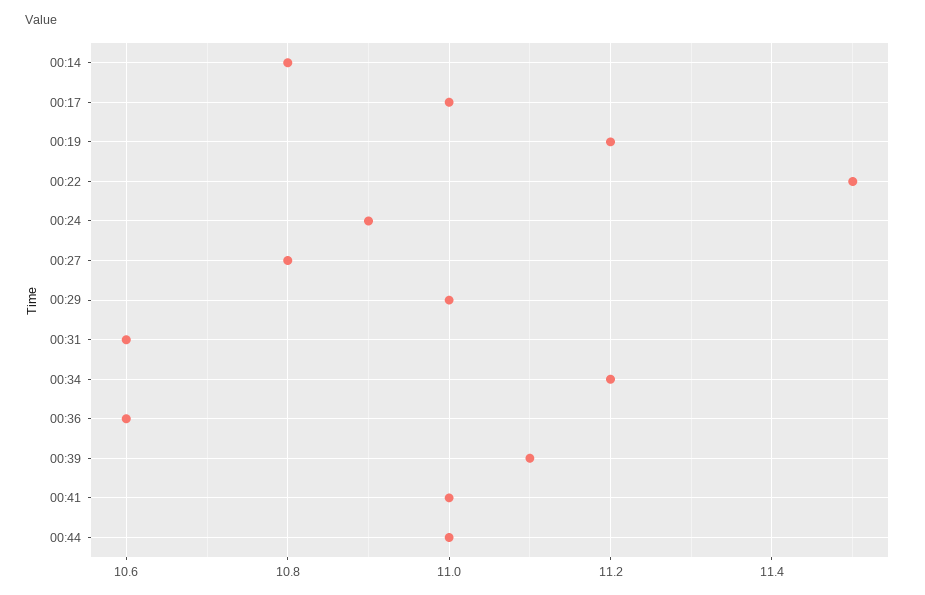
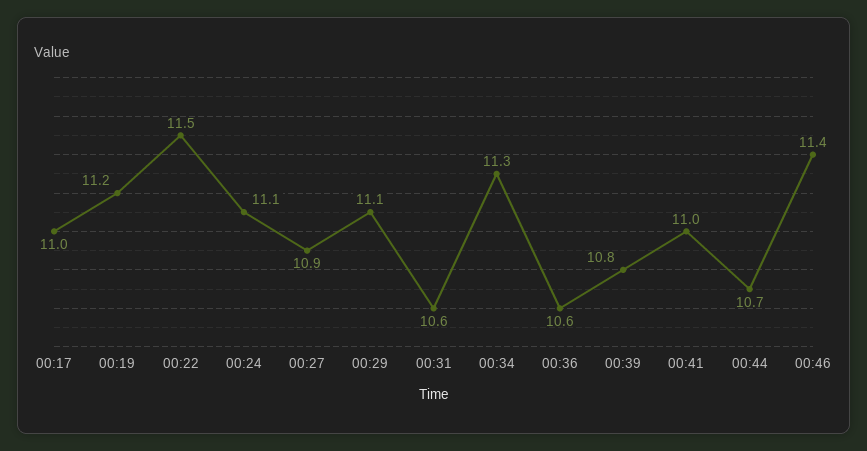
00:14: 10.8 -> none
00:24: 10.9 -> 11.1
00:27: 10.8 -> 10.9
00:29: 11 -> 11.1
00:34: 11.2 -> 11.3
00:39: 11.1 -> 10.8
00:44: 11 -> 10.7
00:46: none -> 11.4

